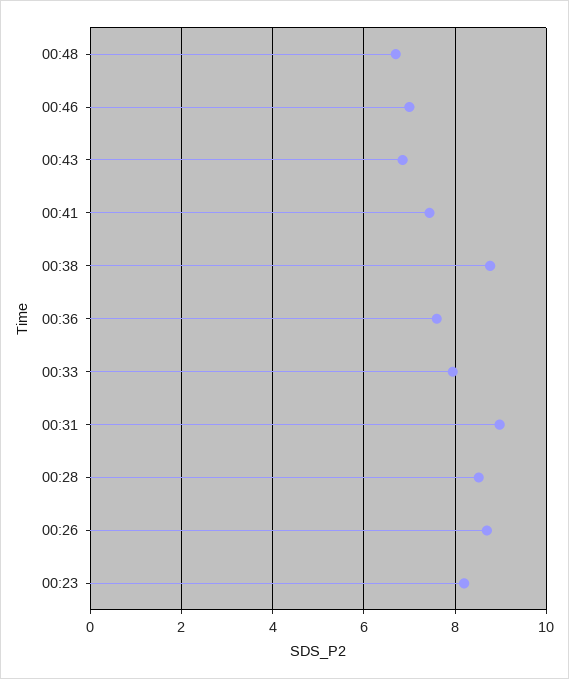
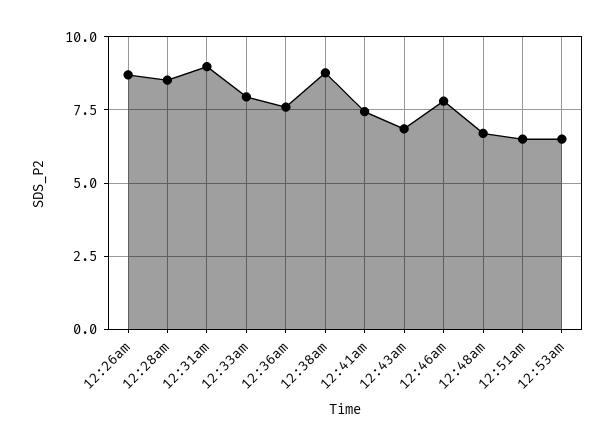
00:46: 7 -> 7.75
00:23: 8.2 -> none
12:51am: none -> 6.5
12:53am: none -> 6.5

